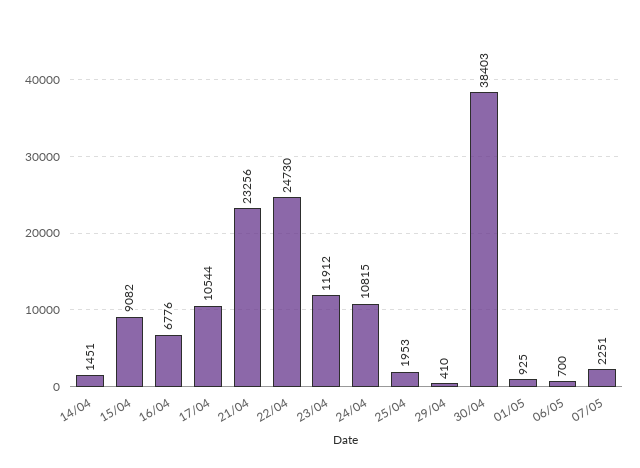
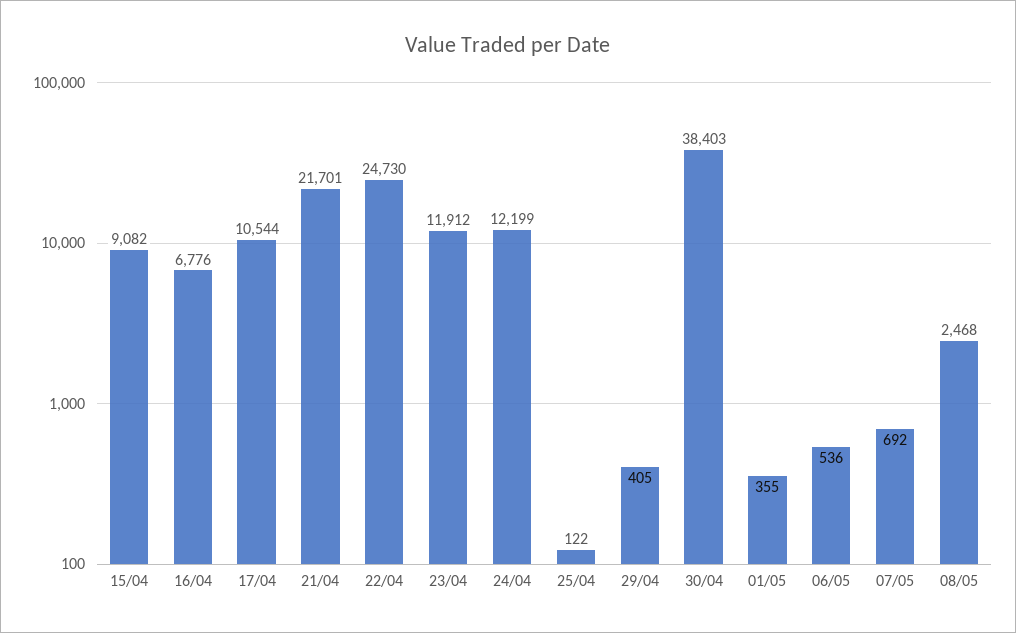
14/04: 1451 -> none
21/04: 23256 -> 21701
24/04: 10815 -> 12199
25/04: 1953 -> 122
29/04: 410 -> 405
01/05: 925 -> 355
06/05: 700 -> 536
07/05: 2251 -> 692
08/05: none -> 2468

